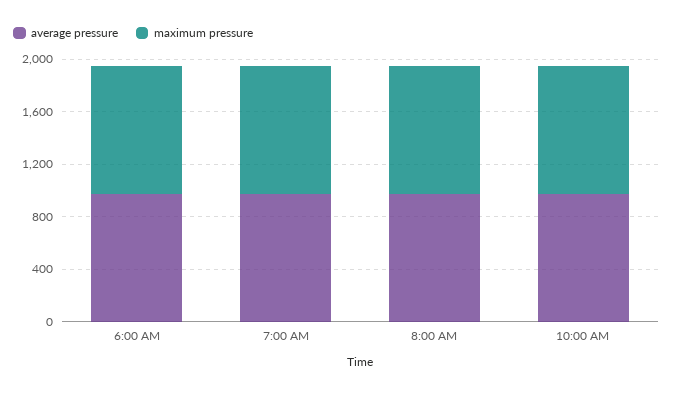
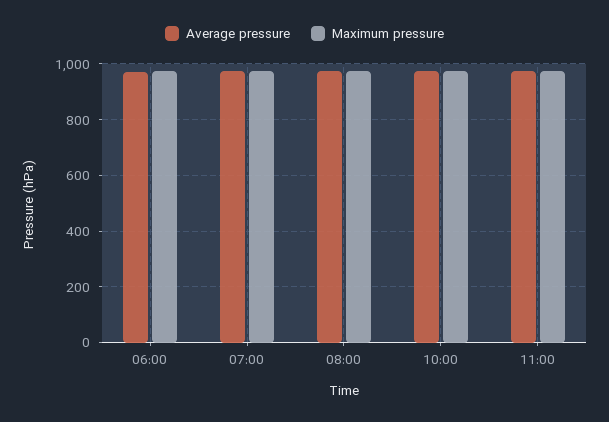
average pressure, 11:00: none -> 975
maximum pressure, 11:00: none -> 975

